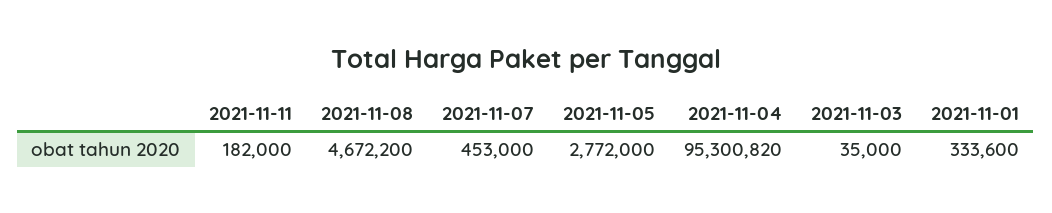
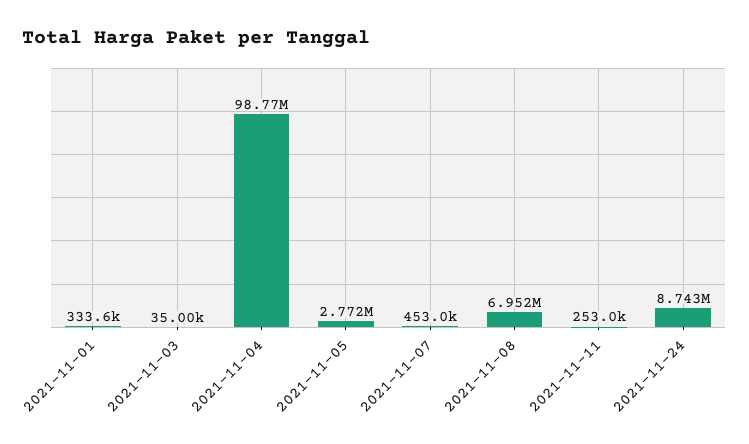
2021-11-11: 182000 -> 253000
2021-11-08: 4672200 -> 6952000
2021-11-04: 95300820 -> 98770000
2021-11-24: none -> 8743000

